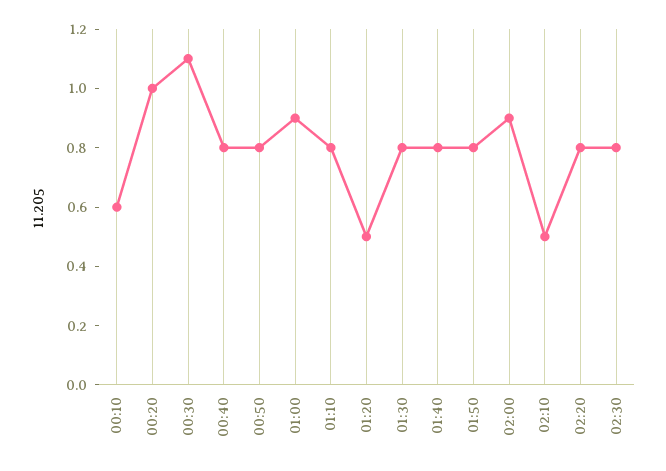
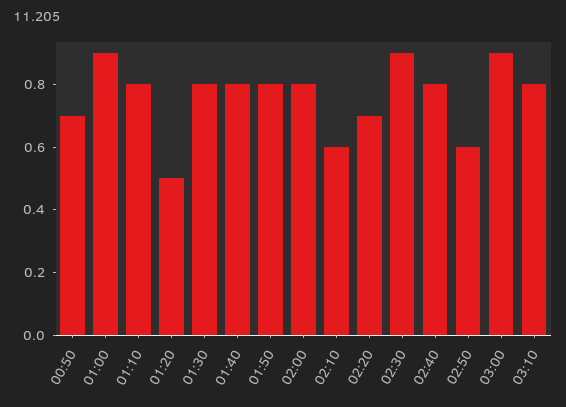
00:10: 0.6 -> none
00:20: 1 -> none
00:30: 1.1 -> none
00:40: 0.8 -> none
00:50: 0.8 -> 0.7
02:00: 0.9 -> 0.8
02:10: 0.5 -> 0.6
02:20: 0.8 -> 0.7
02:30: 0.8 -> 0.9
02:40: none -> 0.8
02:50: none -> 0.6
03:00: none -> 0.9
03:10: none -> 0.8

